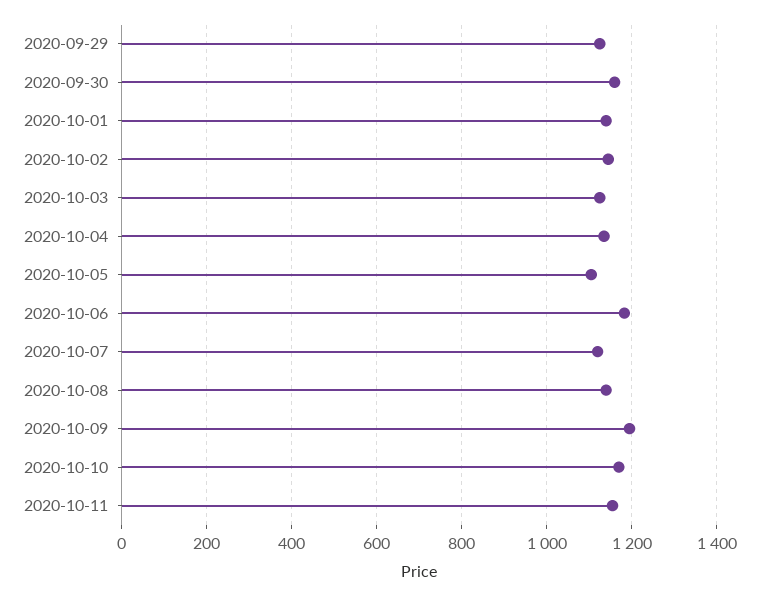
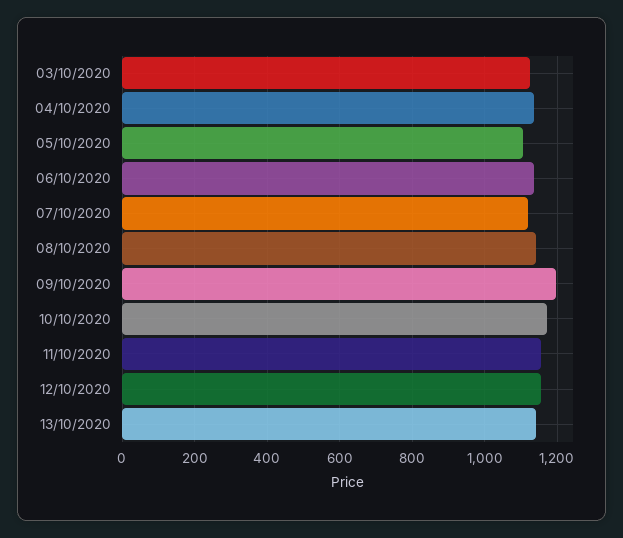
2020-09-29: 1120 -> none
2020-09-30: 1160 -> none
2020-10-01: 1140 -> none
2020-10-02: 1140 -> none
2020-10-06: 1180 -> 1140
12/10/2020: none -> 1160
13/10/2020: none -> 1140

